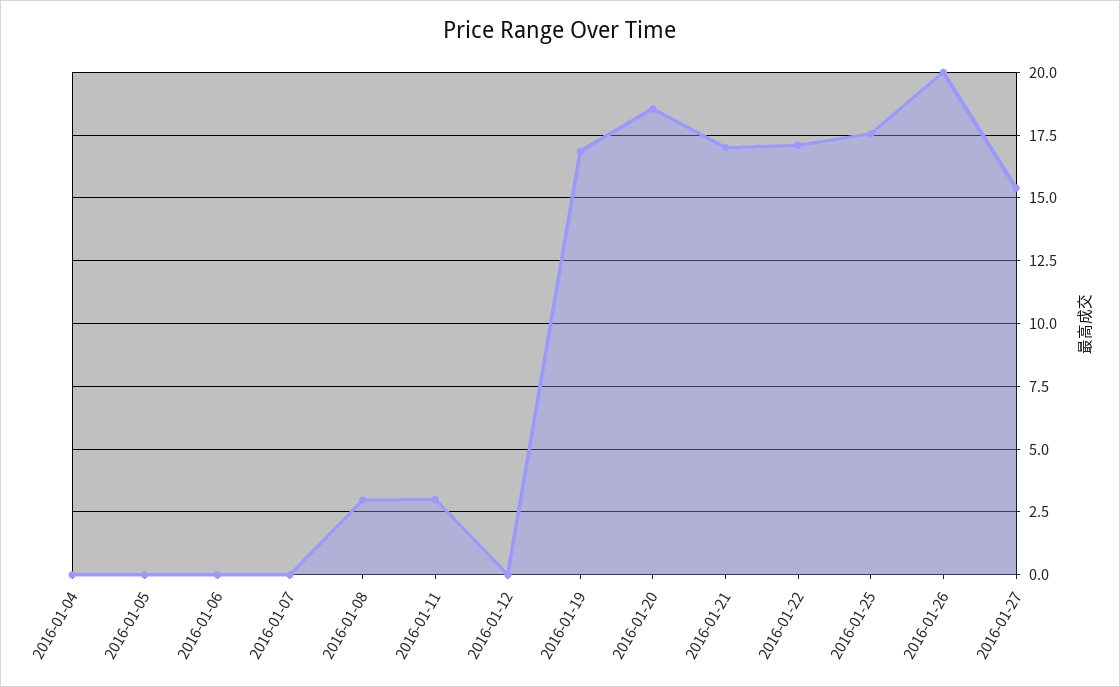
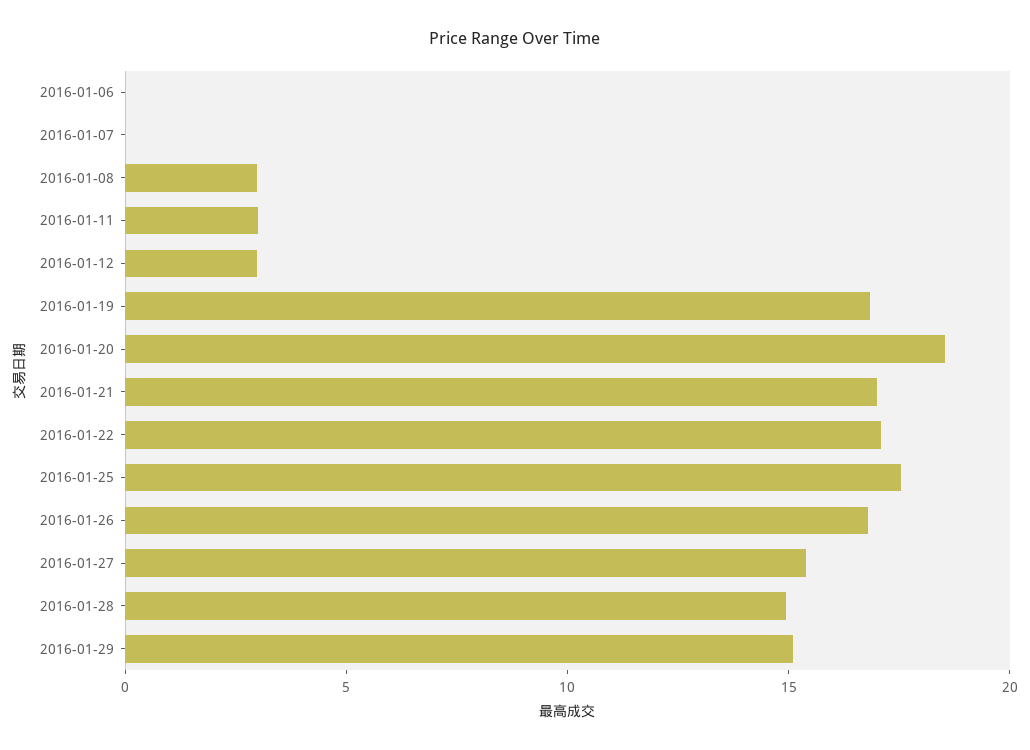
2016-01-04: 0 -> none
2016-01-05: 0 -> none
2016-01-12: 0 -> 3
2016-01-26: 20 -> 17
2016-01-28: none -> 15
2016-01-29: none -> 15

